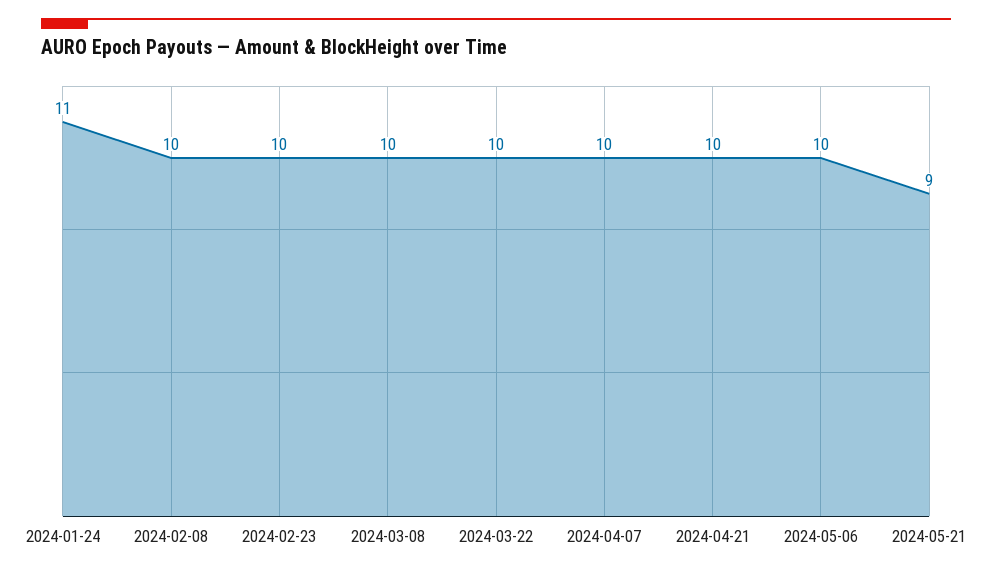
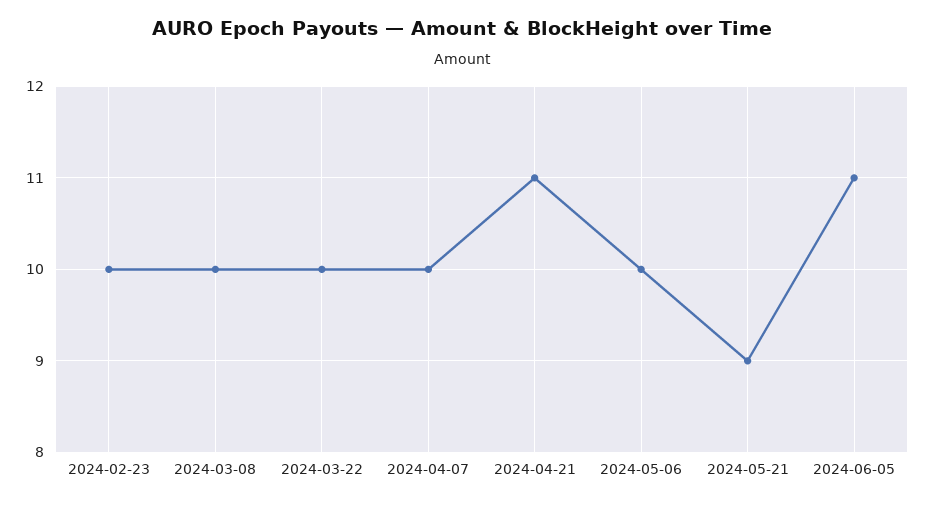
2024-01-24: 11 -> none
2024-02-08: 10 -> none
2024-04-21: 10 -> 11
2024-06-05: none -> 11

